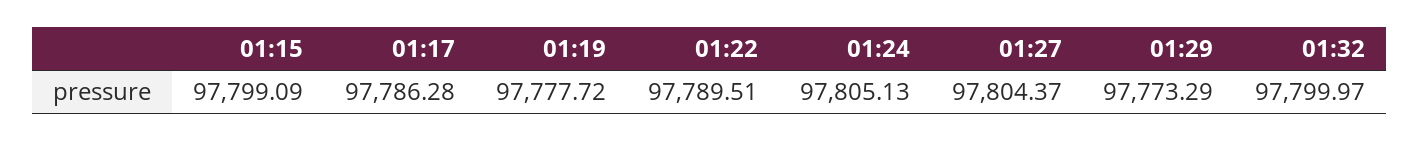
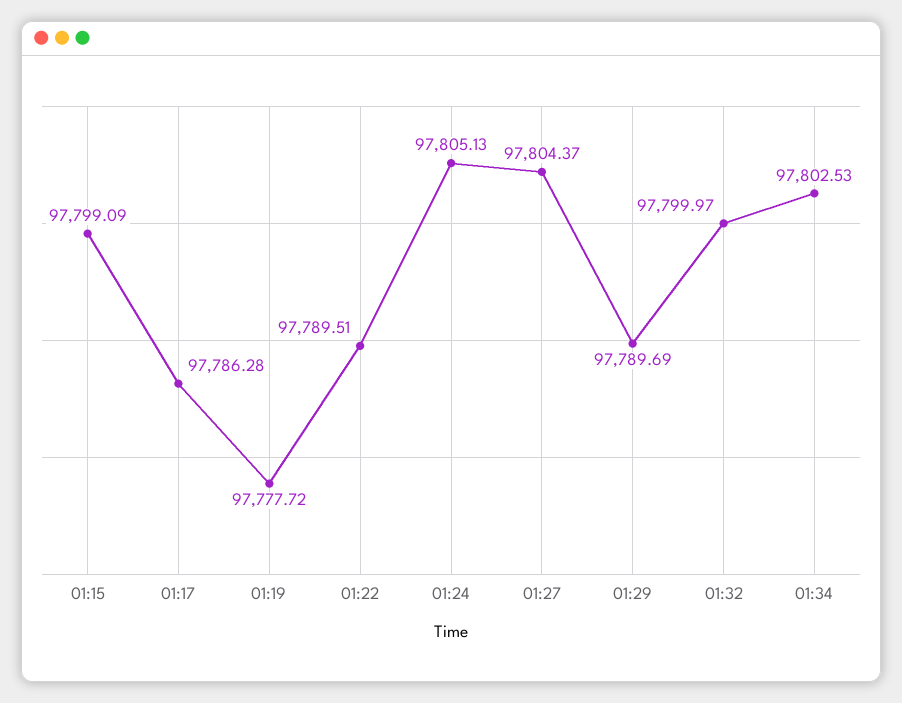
01:29: 97773.29 -> 97789.69
01:34: none -> 97802.53

